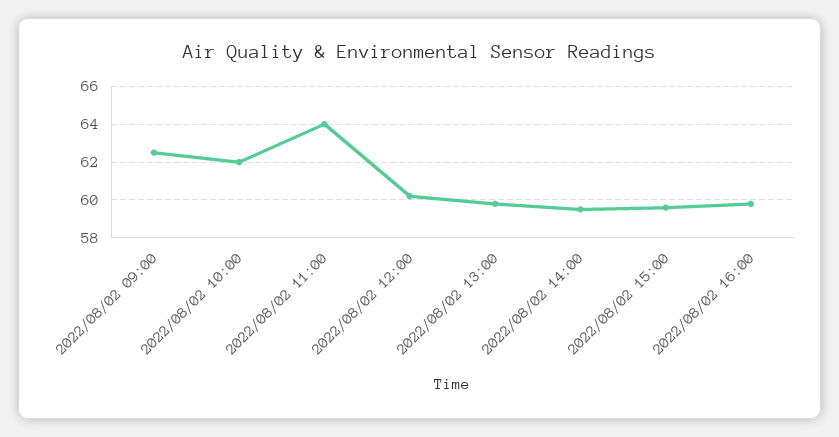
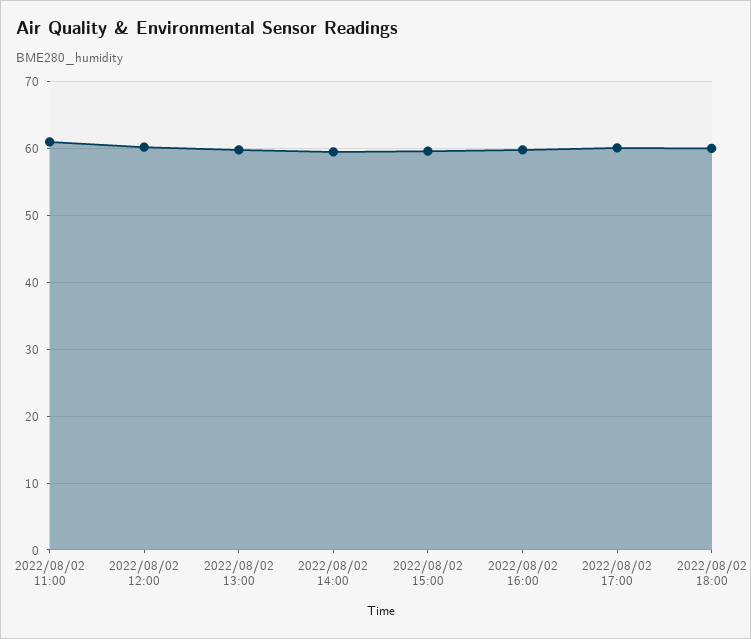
2022/08/02 09:00: 62.5 -> none
2022/08/02 10:00: 62 -> none
2022/08/02 11:00: 64 -> 61
2022/08/02 17:00: none -> 60
2022/08/02 18:00: none -> 60

